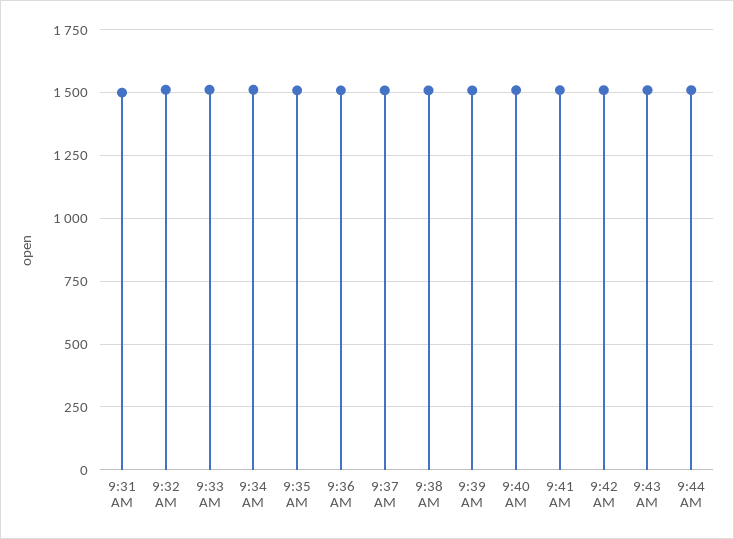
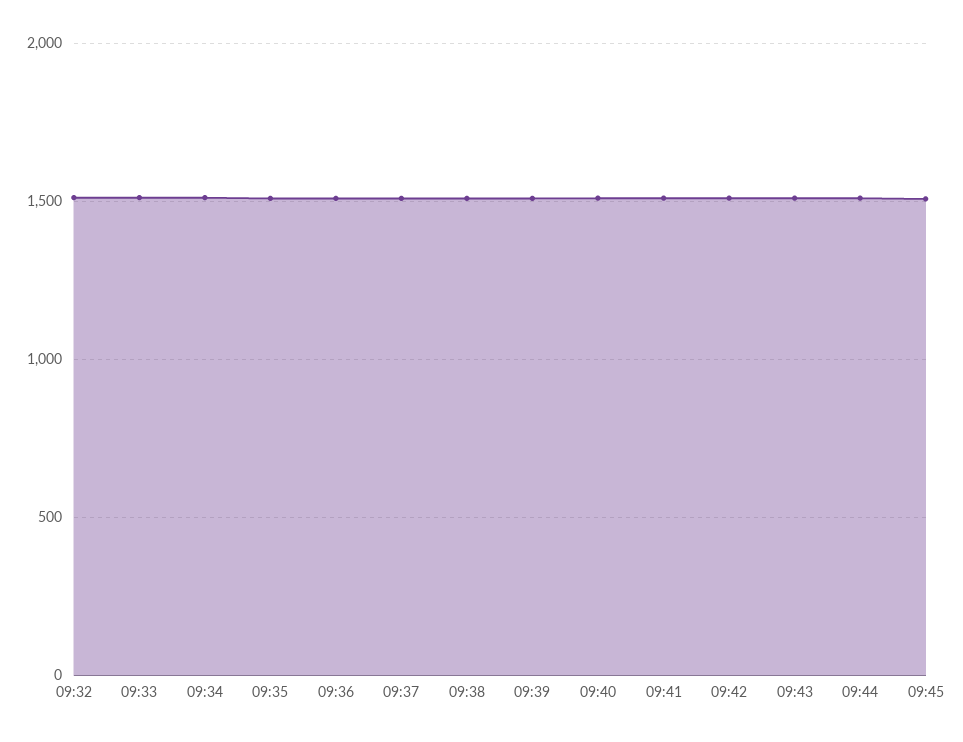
9:31 AM: 1500 -> none
09:45: none -> 1500

